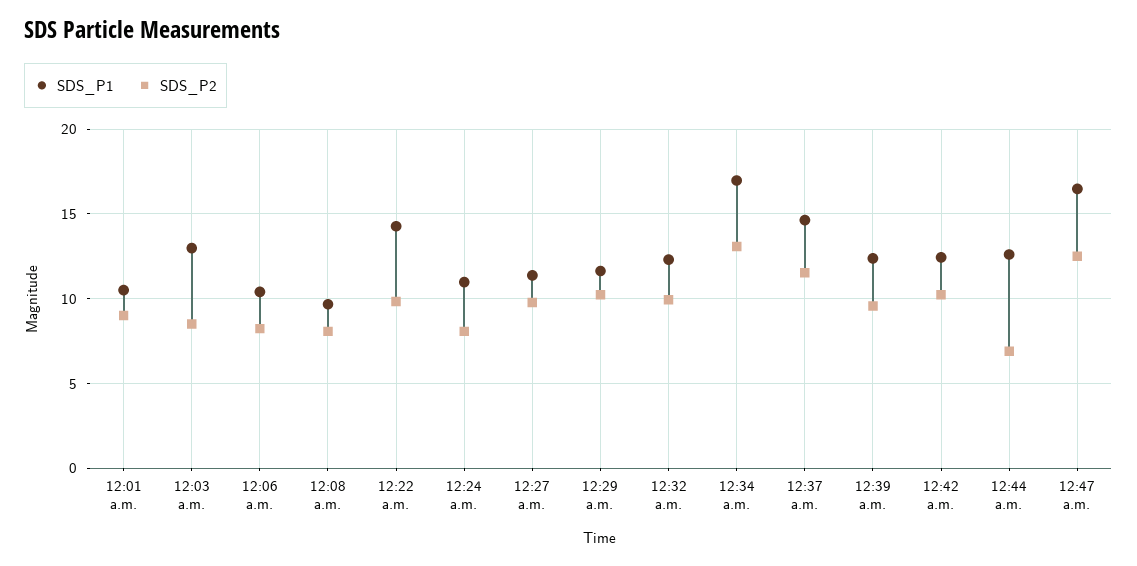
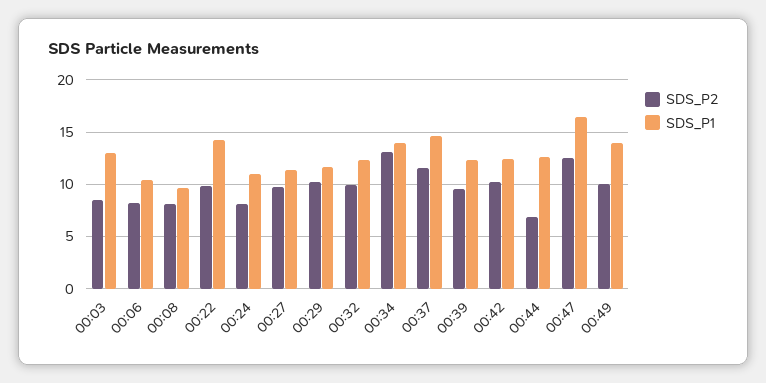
SDS_P1, 12:01 a.m.: 10.5 -> none
SDS_P2, 12:01 a.m.: 9 -> none
SDS_P1, 12:34 a.m.: 17 -> 14
SDS_P2, 00:49: none -> 10
SDS_P1, 00:49: none -> 14

